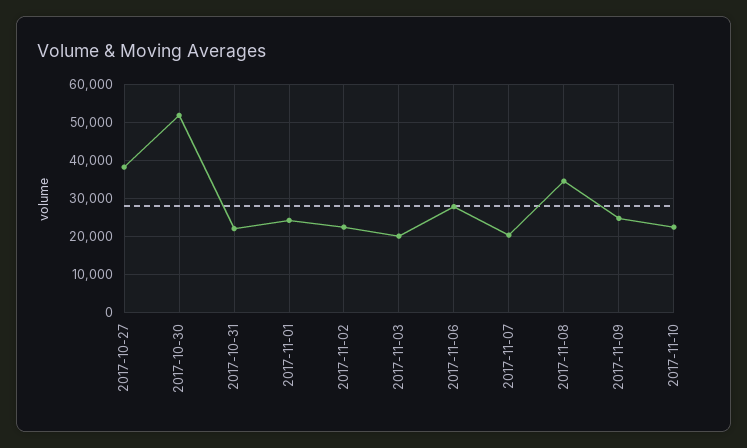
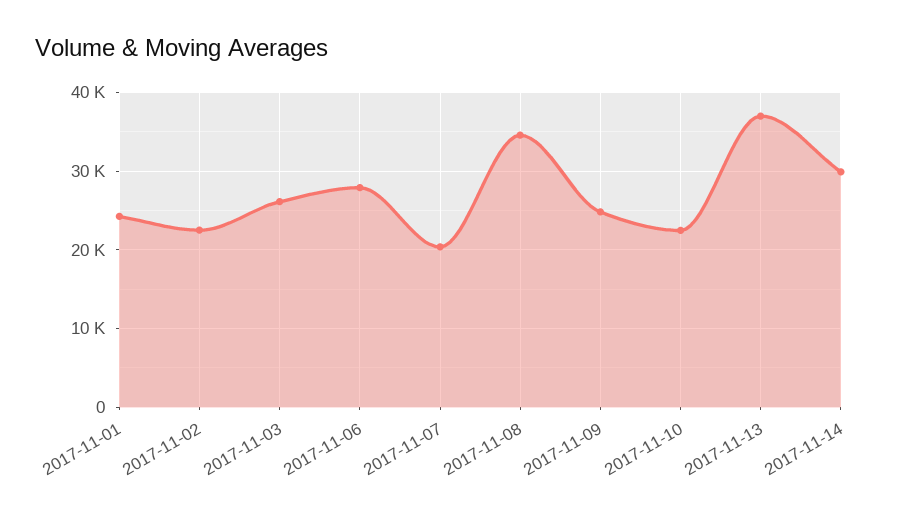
2017-10-27: 38000 -> none
2017-10-30: 52000 -> none
2017-10-31: 22000 -> none
2017-11-03: 20000 -> 26000
2017-11-13: none -> 37000
2017-11-14: none -> 30000

